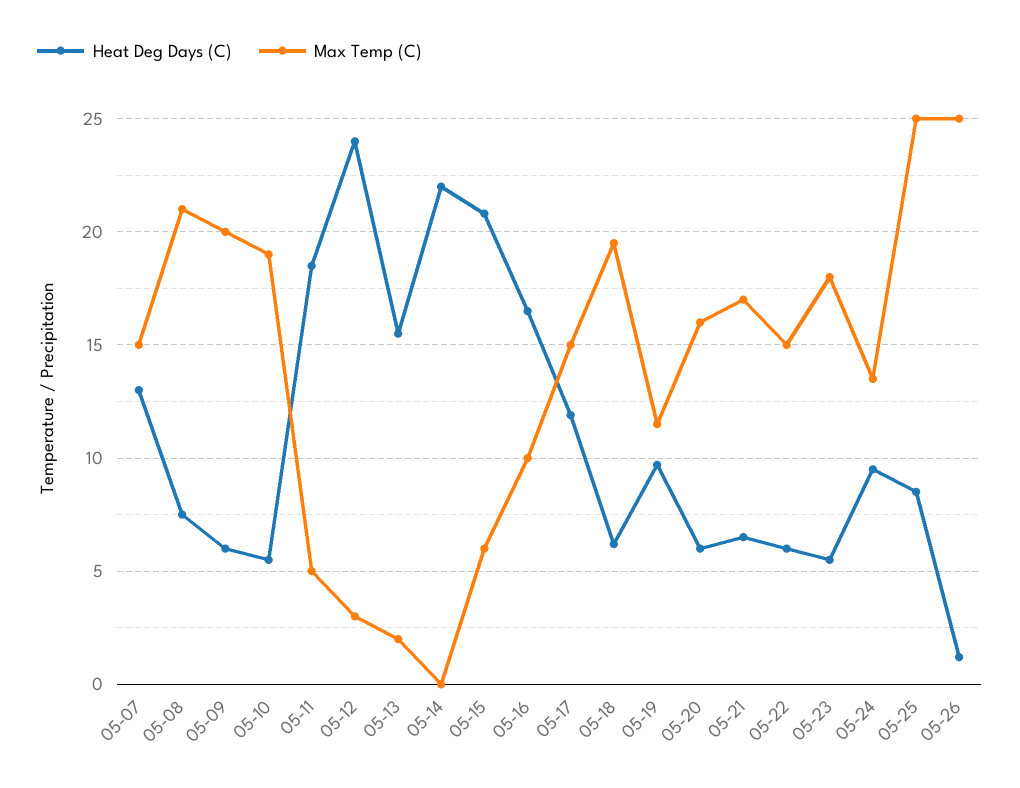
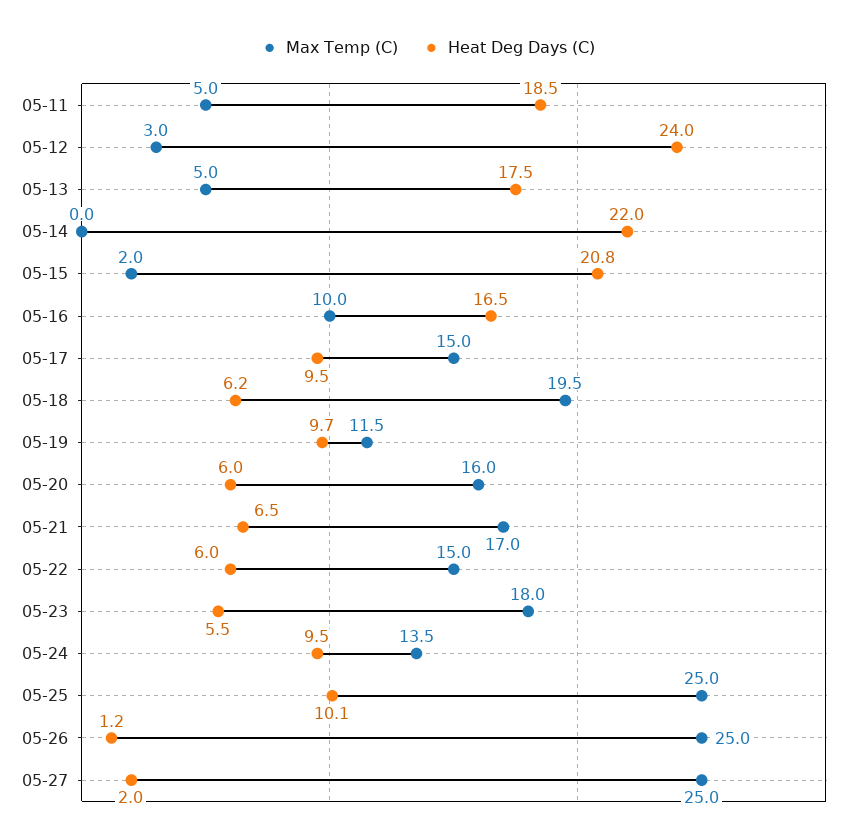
Heat Deg Days (C), 05-07: 13 -> none
Max Temp (C), 05-07: 15 -> none
Heat Deg Days (C), 05-08: 7.5 -> none
Max Temp (C), 05-08: 21 -> none
Heat Deg Days (C), 05-09: 6 -> none
Max Temp (C), 05-09: 20 -> none
Heat Deg Days (C), 05-10: 5.5 -> none
Max Temp (C), 05-10: 19 -> none
Heat Deg Days (C), 05-13: 15.5 -> 17.5
Max Temp (C), 05-13: 2 -> 5
Max Temp (C), 05-15: 6 -> 2
Heat Deg Days (C), 05-17: 12 -> 9.5
Heat Deg Days (C), 05-25: 8.5 -> 10.1
Max Temp (C), 05-27: none -> 25
Heat Deg Days (C), 05-27: none -> 2

